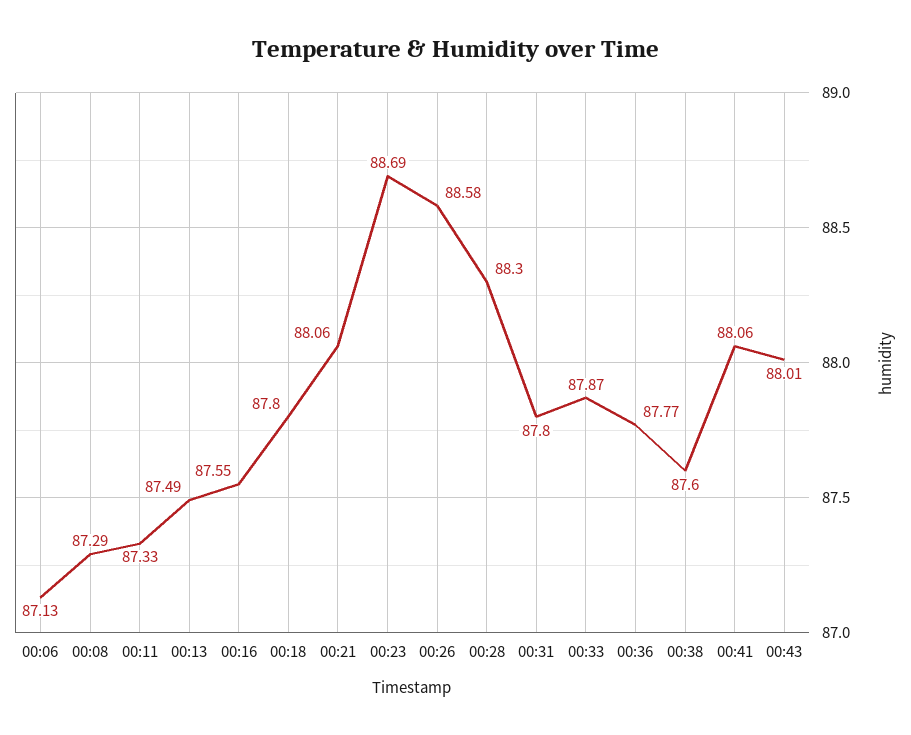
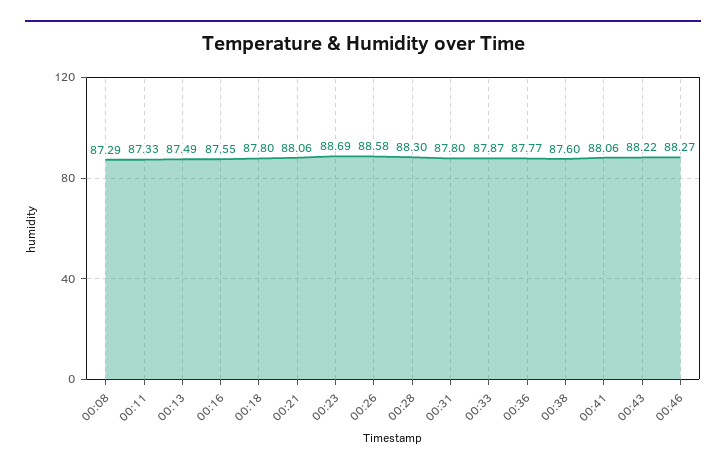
00:06: 87.13 -> none
00:43: 88.01 -> 88.22
00:46: none -> 88.27

